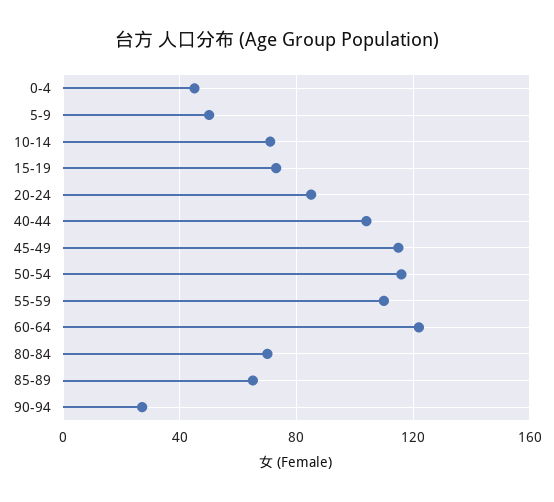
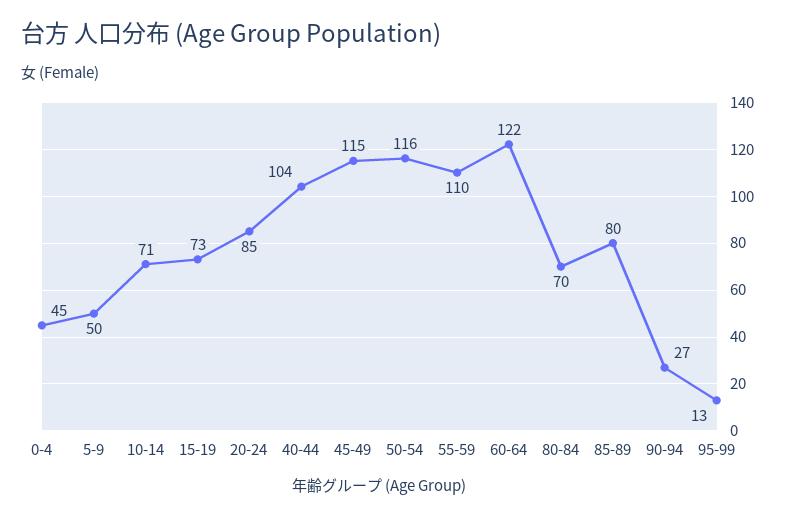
85-89: 65 -> 80
95-99: none -> 13

